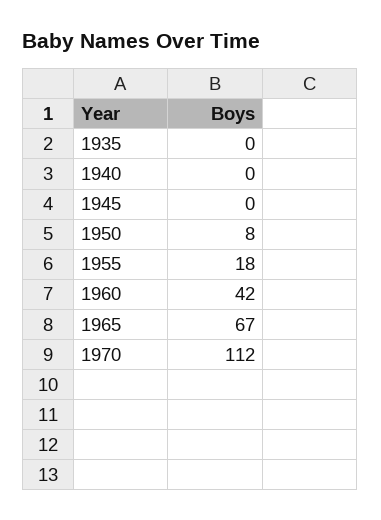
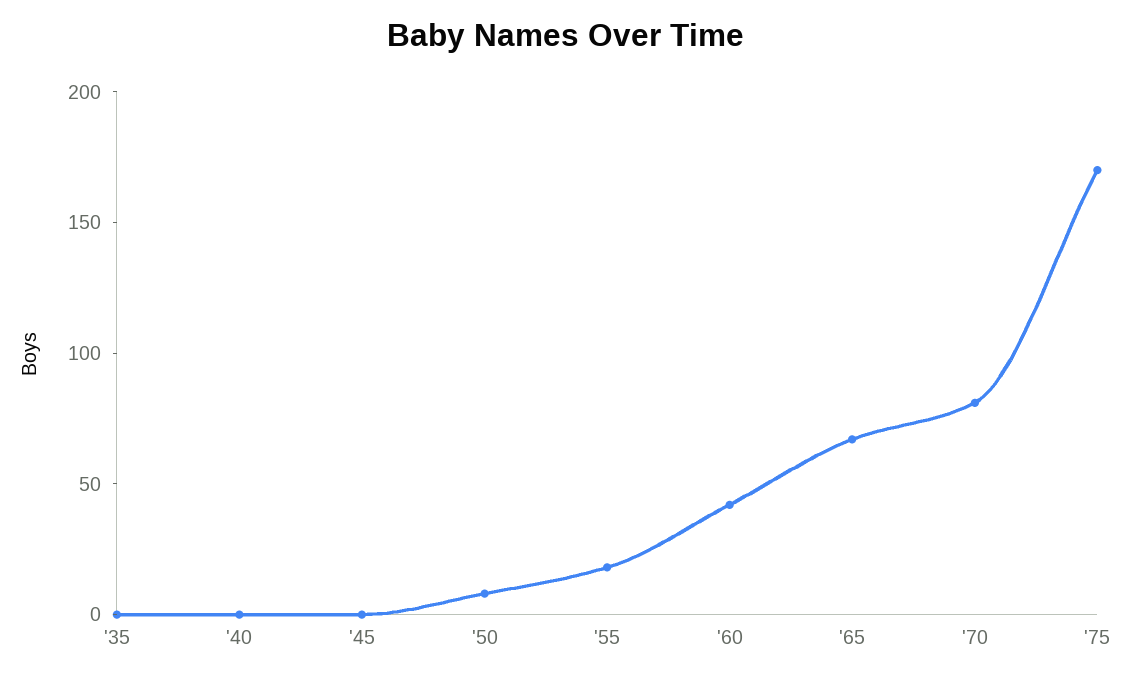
1970: 112 -> 80
'75: none -> 170

